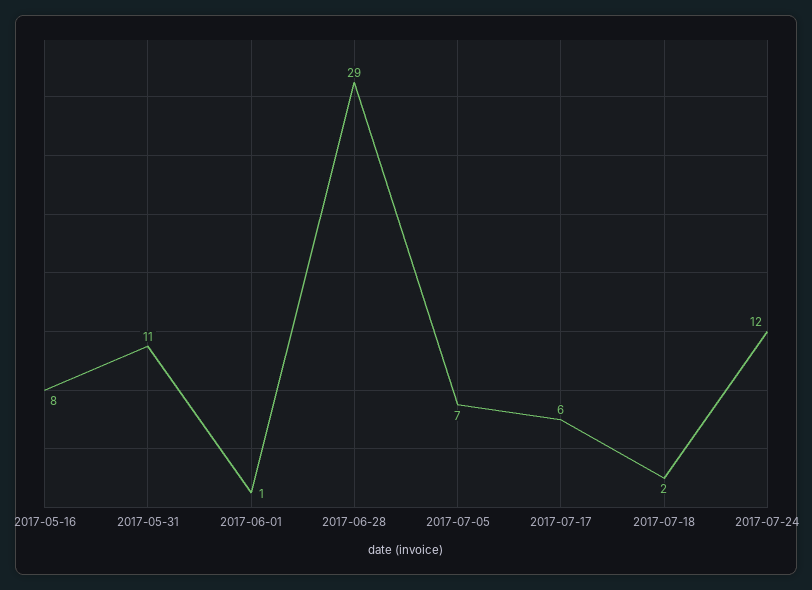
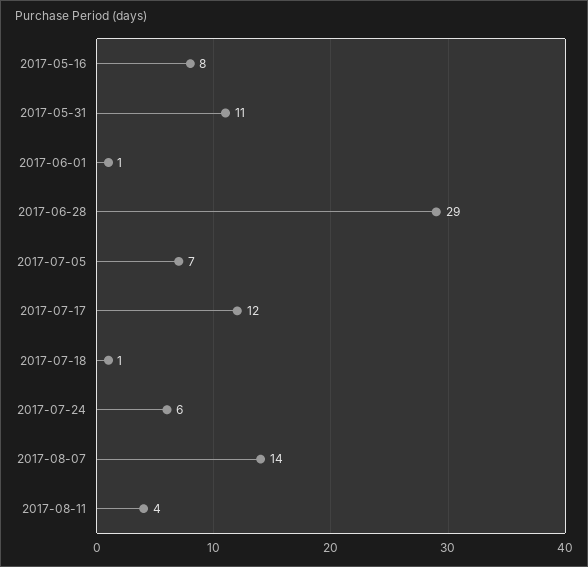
2017-07-17: 6 -> 12
2017-07-18: 2 -> 1
2017-07-24: 12 -> 6
2017-08-07: none -> 14
2017-08-11: none -> 4

